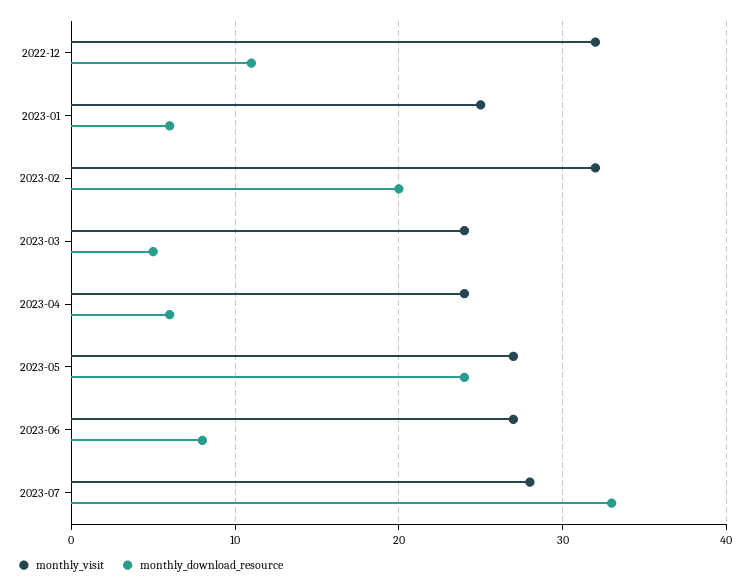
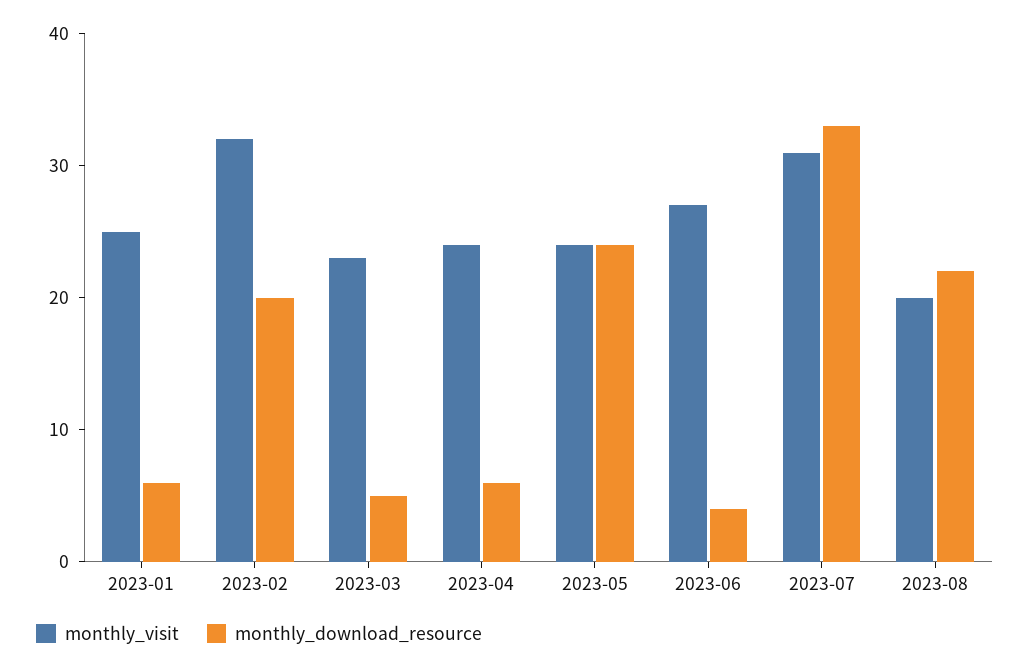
monthly_visit, 2022-12: 32 -> none
monthly_download_resource, 2022-12: 11 -> none
monthly_visit, 2023-03: 24 -> 23
monthly_visit, 2023-05: 27 -> 24
monthly_download_resource, 2023-06: 8 -> 4
monthly_visit, 2023-07: 28 -> 31
monthly_visit, 2023-08: none -> 20
monthly_download_resource, 2023-08: none -> 22

